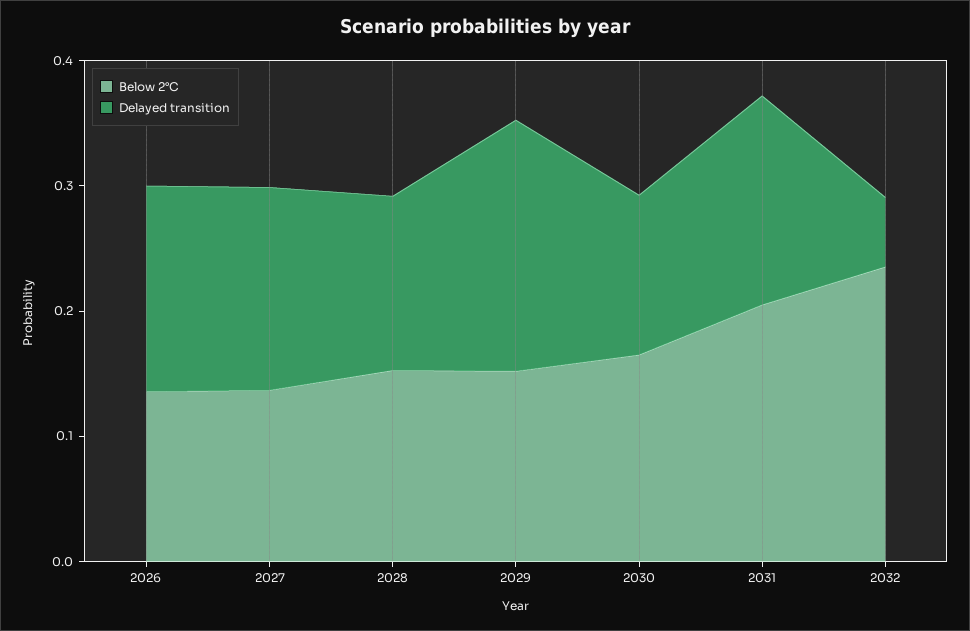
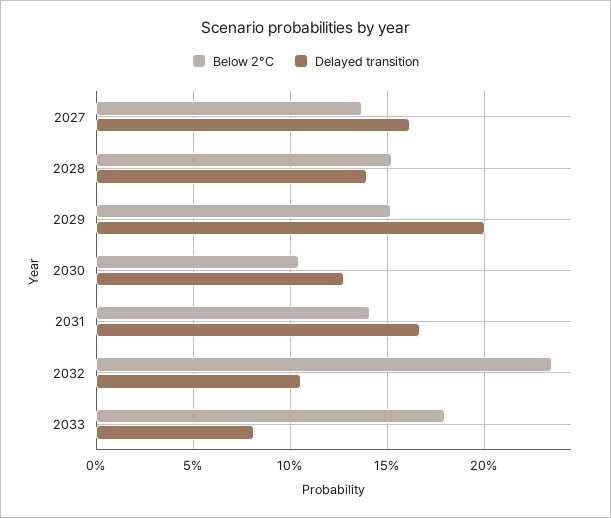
Below 2°C, 2026: 0.14 -> none
Delayed transition, 2026: 0.16 -> none
Below 2°C, 2030: 0.16 -> 0.105
Below 2°C, 2031: 0.2 -> 0.14
Delayed transition, 2032: 0.06 -> 0.105
Below 2°C, 2033: none -> 0.18
Delayed transition, 2033: none -> 0.08

